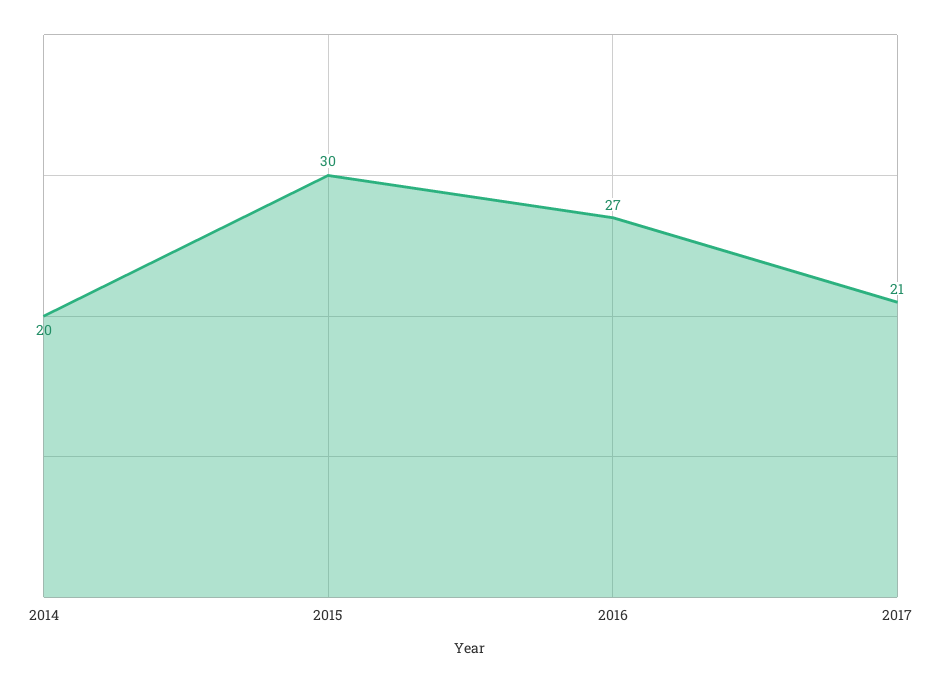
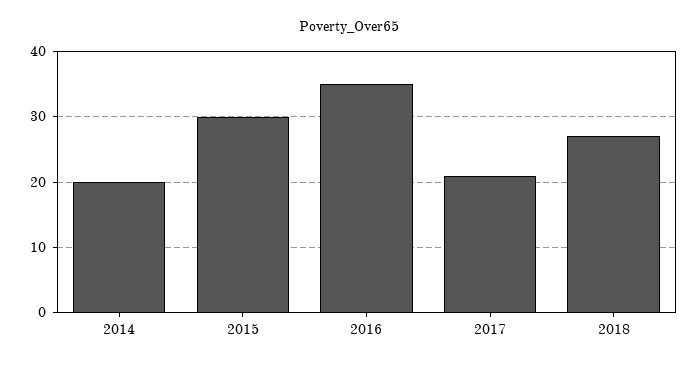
2016: 27 -> 35
2018: none -> 27

